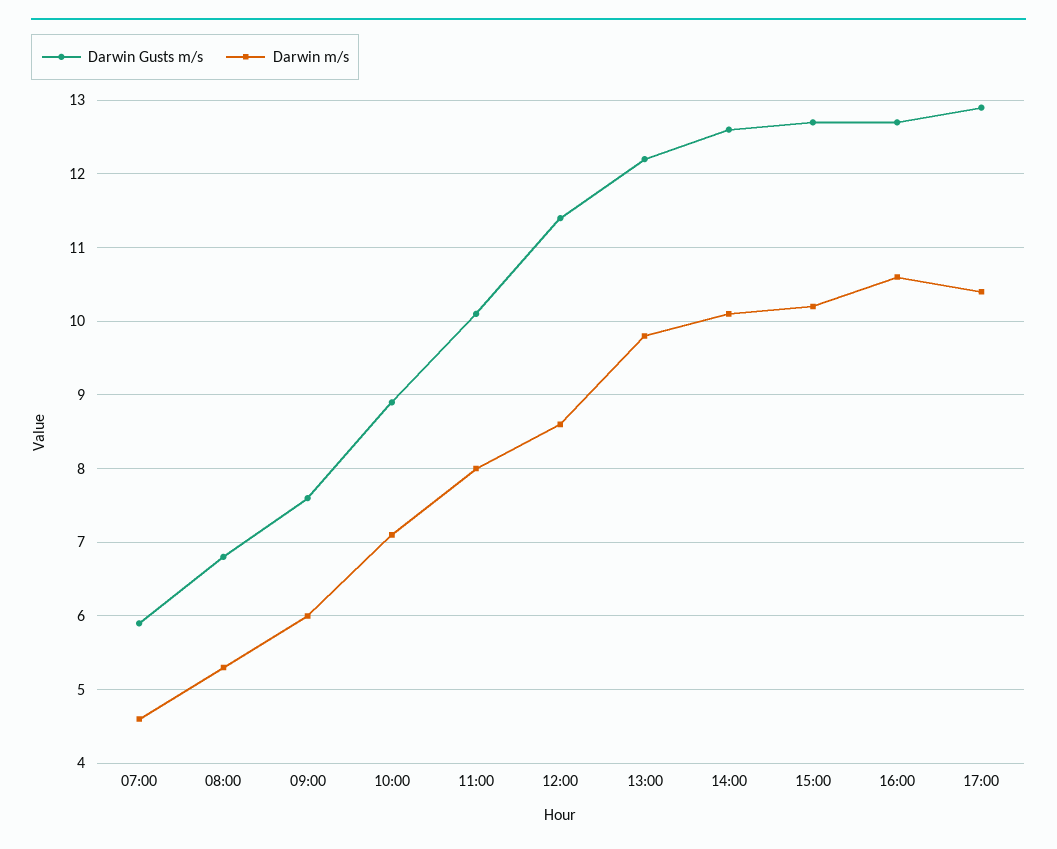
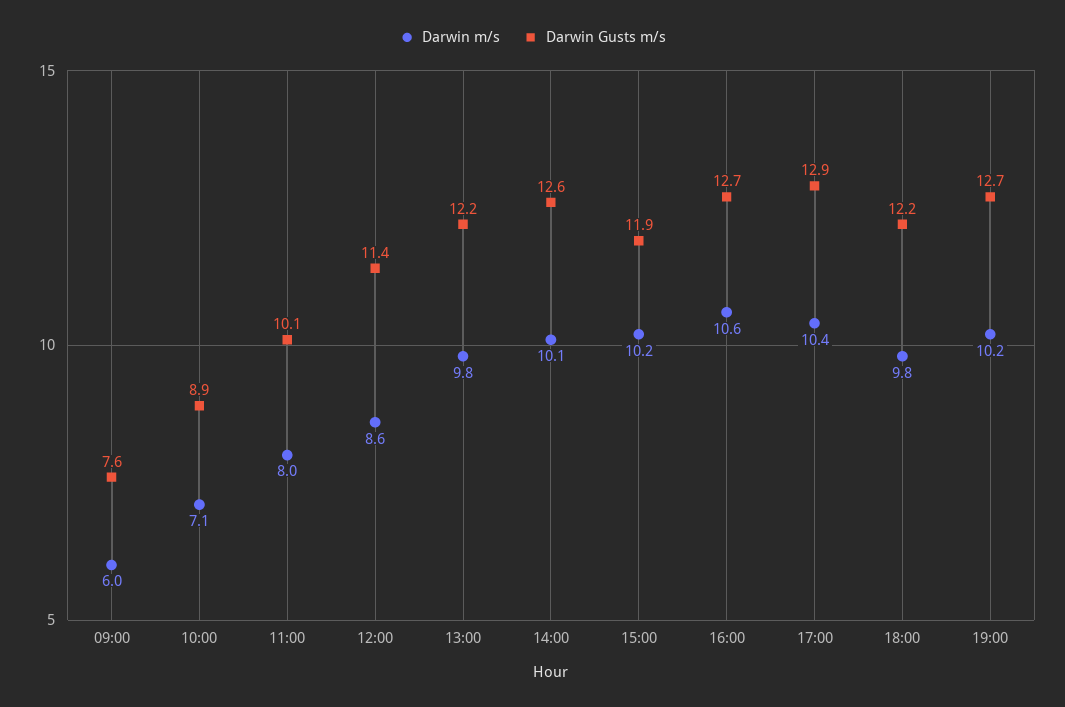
Darwin Gusts m/s, 07:00: 5.9 -> none
Darwin m/s, 07:00: 4.6 -> none
Darwin Gusts m/s, 08:00: 6.8 -> none
Darwin m/s, 08:00: 5.3 -> none
Darwin Gusts m/s, 15:00: 12.7 -> 11.9
Darwin m/s, 18:00: none -> 9.8
Darwin Gusts m/s, 18:00: none -> 12.2
Darwin m/s, 19:00: none -> 10.2
Darwin Gusts m/s, 19:00: none -> 12.7

